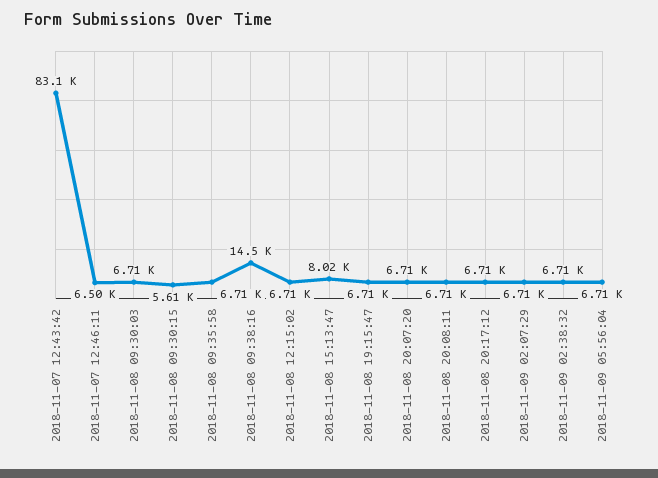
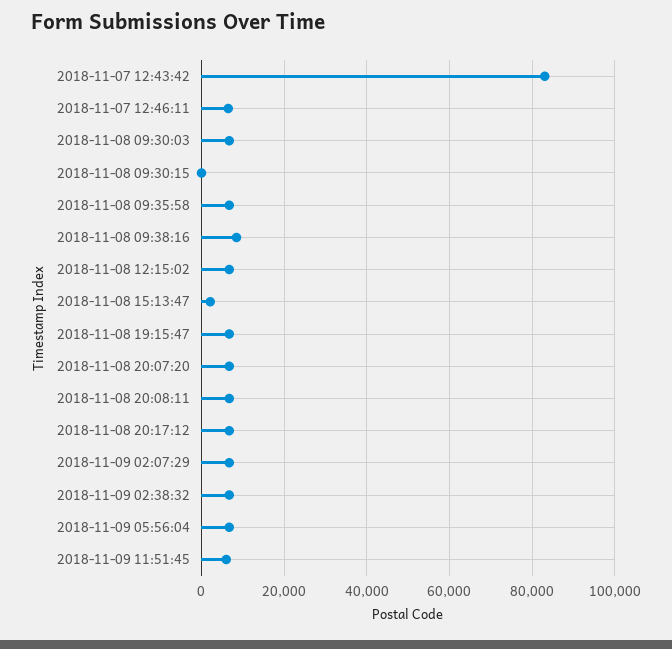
2018-11-08 09:30:15: 5610 -> 0
2018-11-08 09:38:16: 14500 -> 8000
2018-11-08 15:13:47: 8020 -> 2000
2018-11-09 11:51:45: none -> 6000

